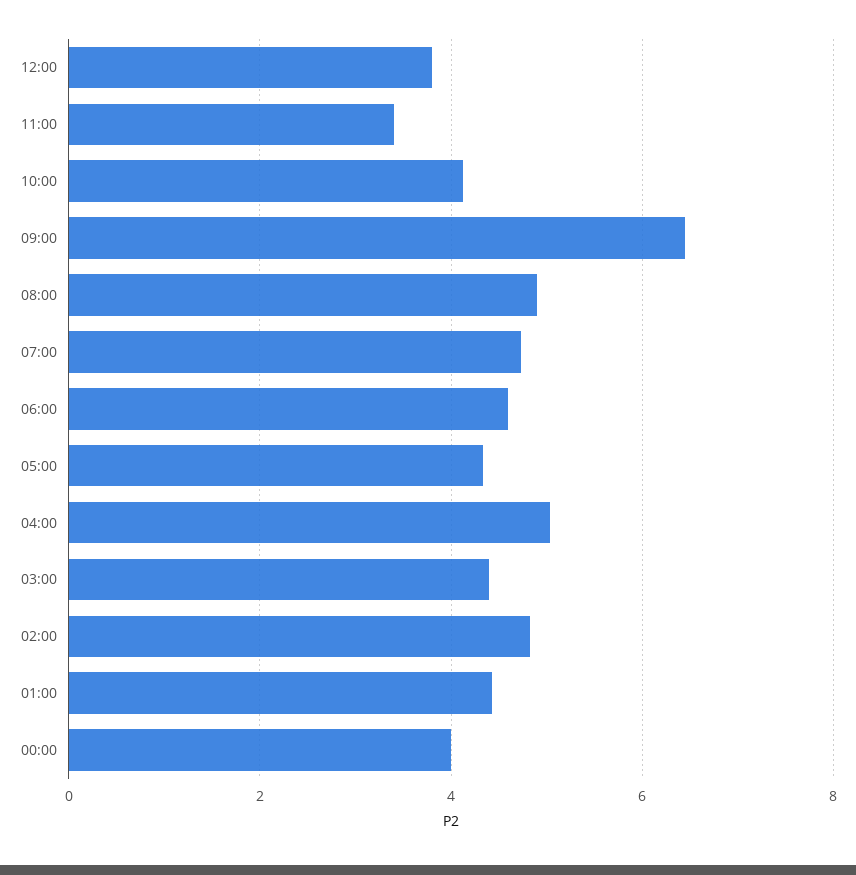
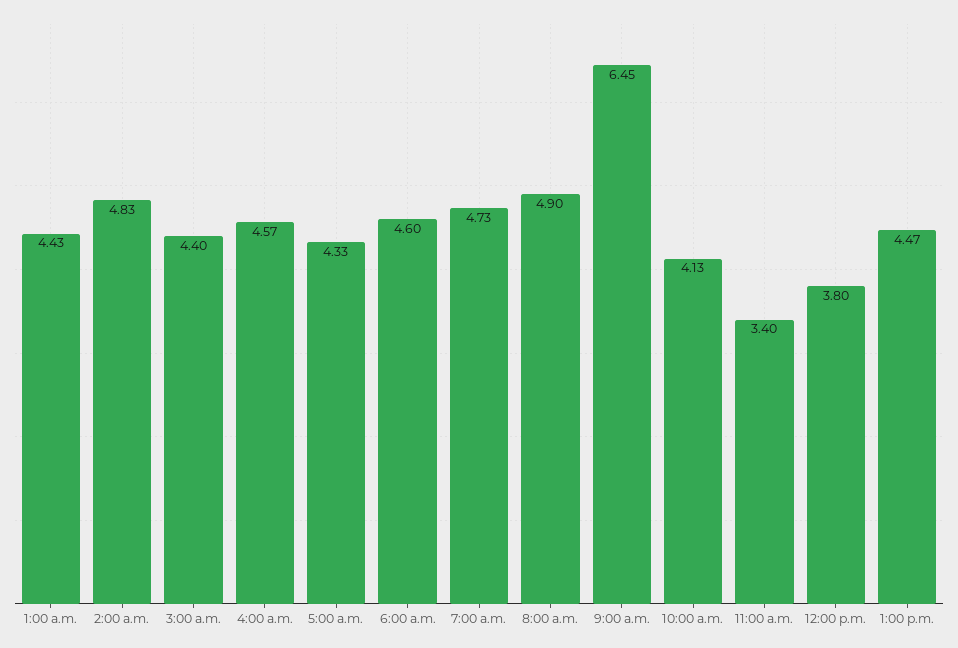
04:00: 5 -> 4.57
00:00: 4 -> none
1:00 p.m.: none -> 4.47

